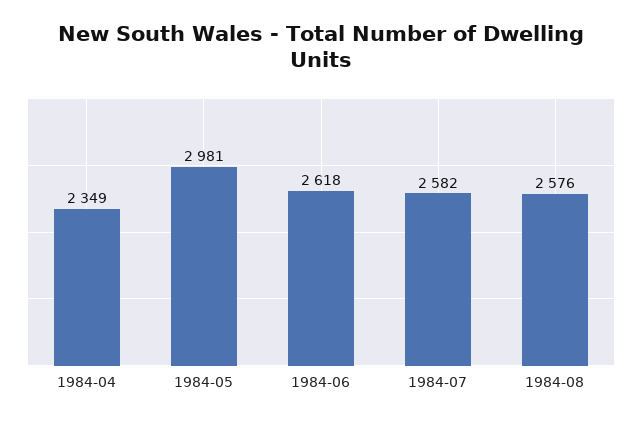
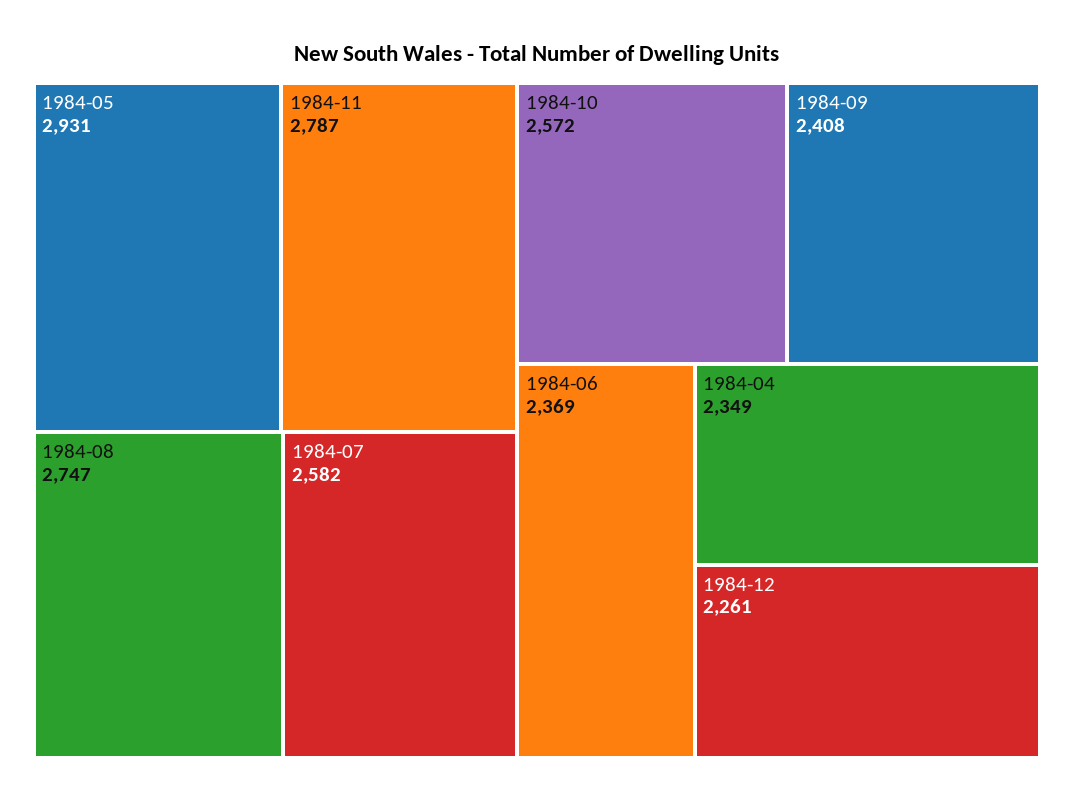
1984-05: 2981 -> 2931
1984-06: 2618 -> 2369
1984-08: 2576 -> 2747
1984-11: none -> 2787
1984-10: none -> 2572
1984-09: none -> 2408
1984-12: none -> 2261

